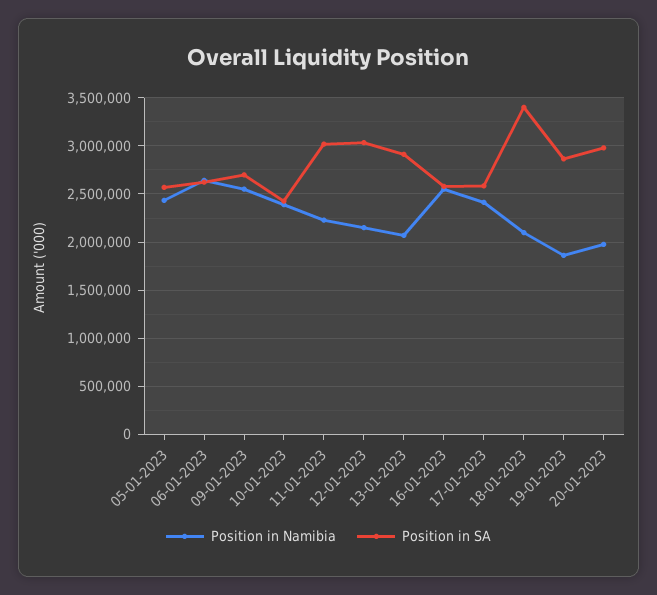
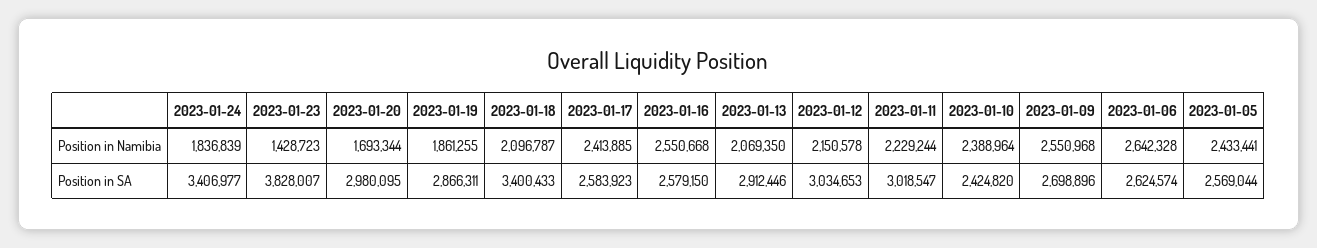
Position in Namibia, 20-01-2023: 2000000 -> 1693344
Position in Namibia, 2023-01-24: none -> 1836839
Position in Namibia, 2023-01-23: none -> 1428723
Position in SA, 2023-01-24: none -> 3406977
Position in SA, 2023-01-23: none -> 3828007

